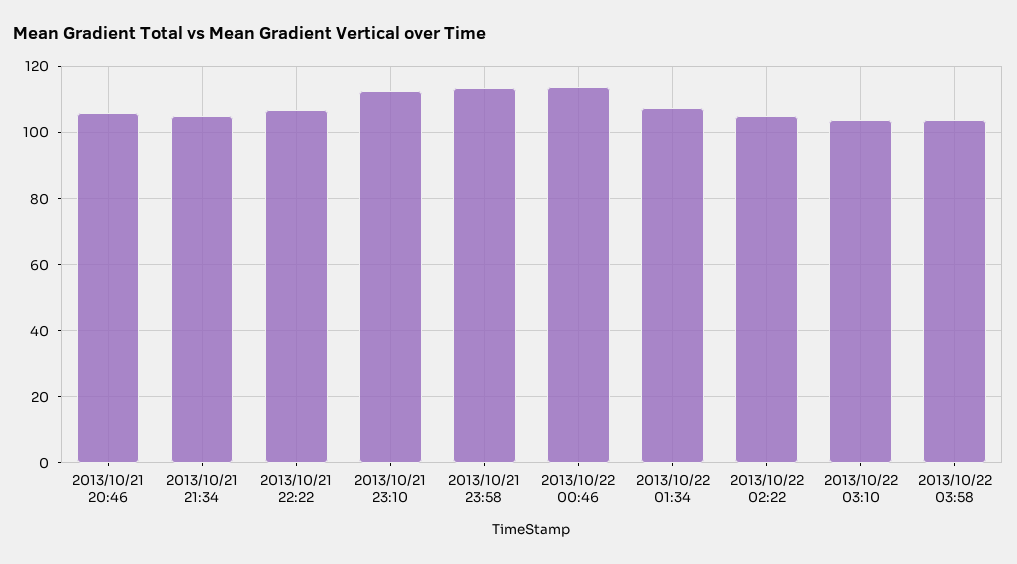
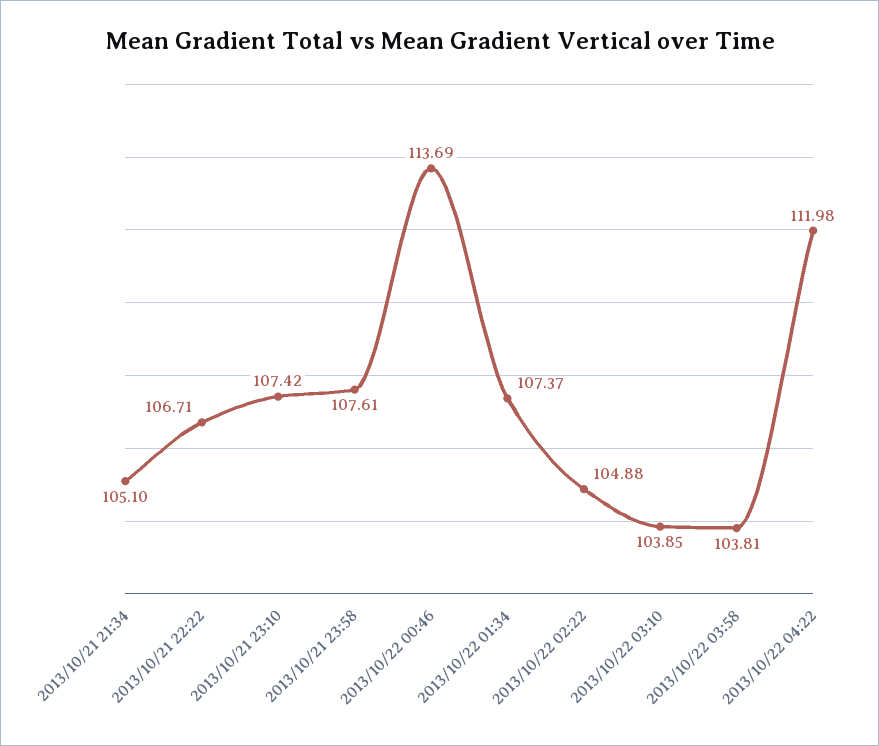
2013/10/21 20:46: 106 -> none
2013/10/21 23:10: 112 -> 107.42
2013/10/21 23:58: 114 -> 107.61
2013/10/22 04:22: none -> 111.98

